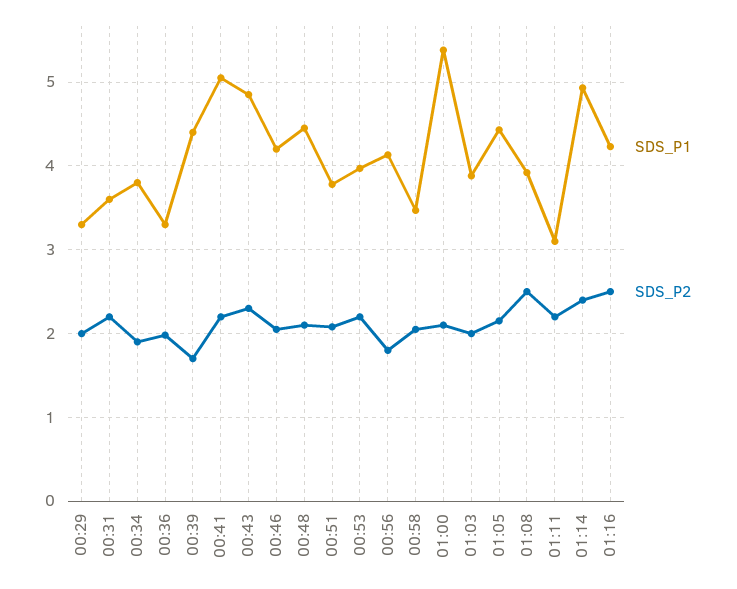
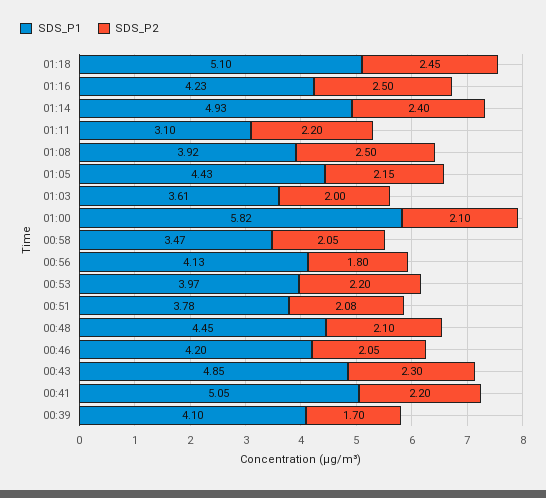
SDS_P1, 00:29: 3.3 -> none
SDS_P2, 00:29: 2 -> none
SDS_P1, 00:31: 3.6 -> none
SDS_P2, 00:31: 2.2 -> none
SDS_P1, 00:34: 3.8 -> none
SDS_P2, 00:34: 1.9 -> none
SDS_P1, 00:36: 3.3 -> none
SDS_P2, 00:36: 2 -> none
SDS_P1, 00:39: 4.4 -> 4.1
SDS_P1, 01:00: 5.4 -> 5.82
SDS_P1, 01:03: 3.9 -> 3.61
SDS_P1, 01:18: none -> 5.1
SDS_P2, 01:18: none -> 2.45

